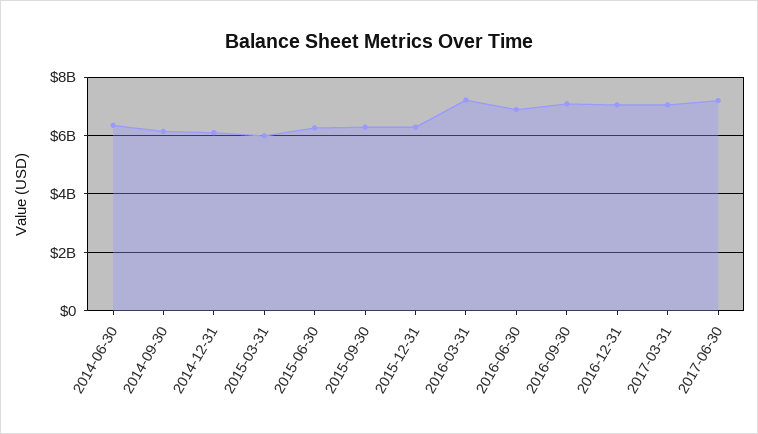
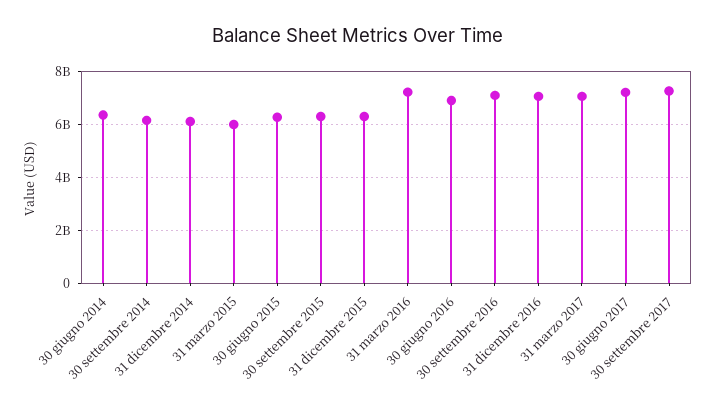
30 settembre 2017: none -> 7250000000

